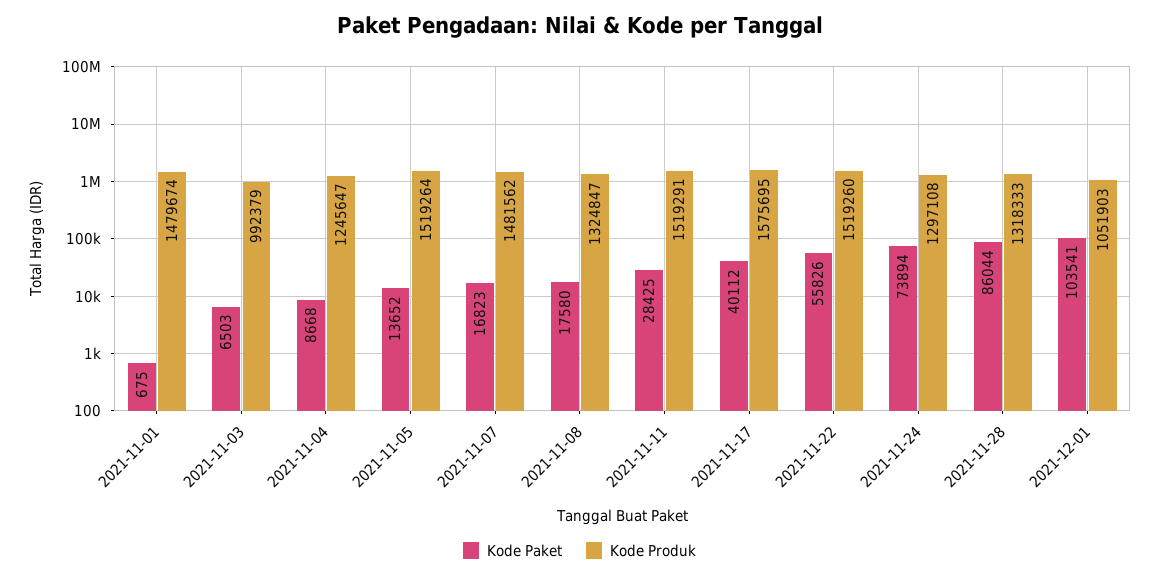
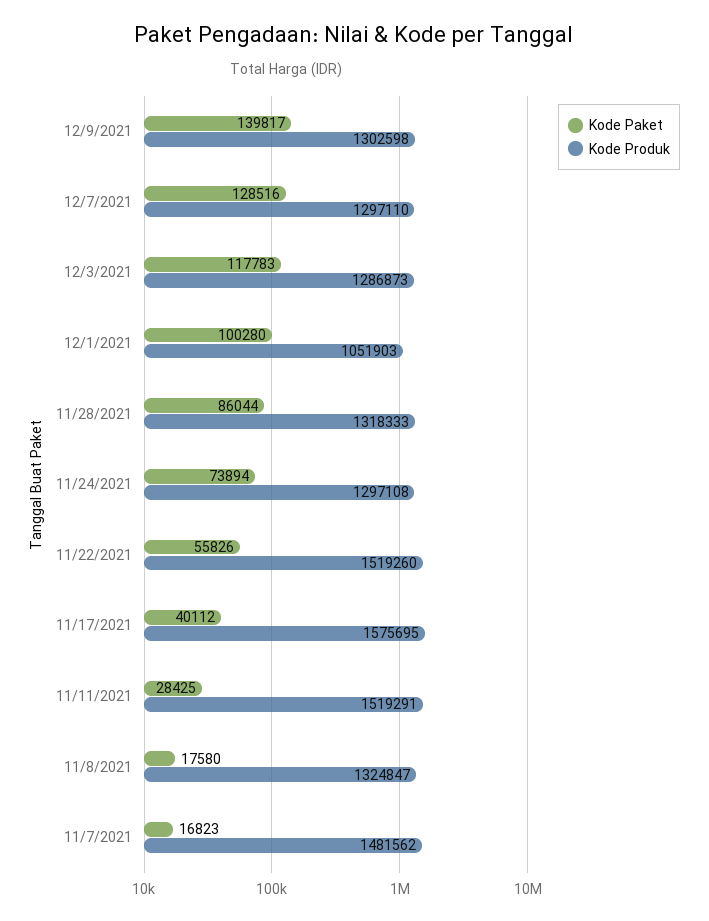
Kode Paket, 2021-11-01: 675 -> none
Kode Produk, 2021-11-01: 1479674 -> none
Kode Paket, 2021-11-03: 6503 -> none
Kode Produk, 2021-11-03: 992379 -> none
Kode Paket, 2021-11-04: 8668 -> none
Kode Produk, 2021-11-04: 1245647 -> none
Kode Paket, 2021-11-05: 13652 -> none
Kode Produk, 2021-11-05: 1519264 -> none
Kode Paket, 2021-12-01: 103541 -> 100280
Kode Paket, 12/9/2021: none -> 139817
Kode Produk, 12/9/2021: none -> 1302598
Kode Paket, 12/7/2021: none -> 128516
Kode Produk, 12/7/2021: none -> 1297110
Kode Paket, 12/3/2021: none -> 117783
Kode Produk, 12/3/2021: none -> 1286873

